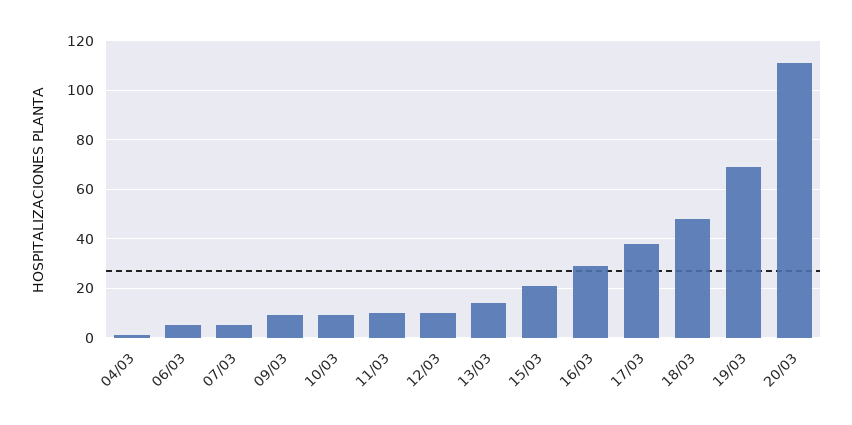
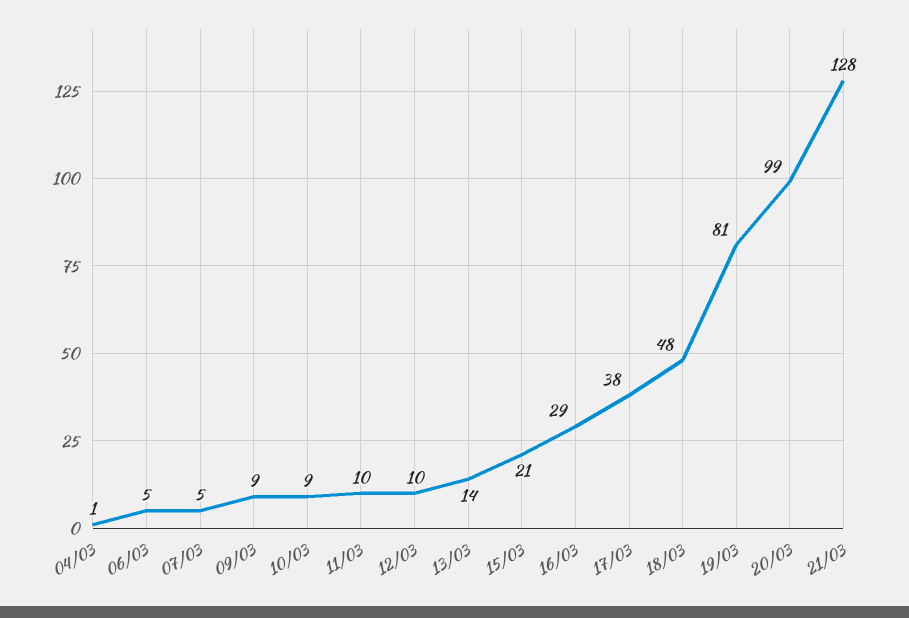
19/03: 70 -> 81
20/03: 110 -> 99
21/03: none -> 128

